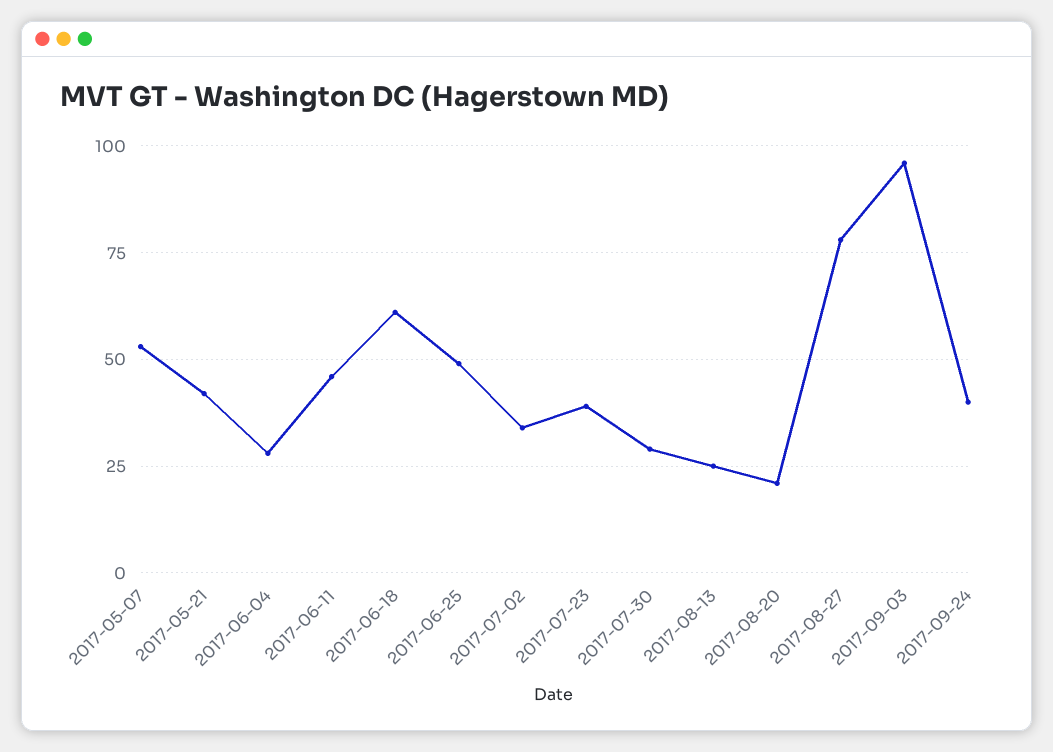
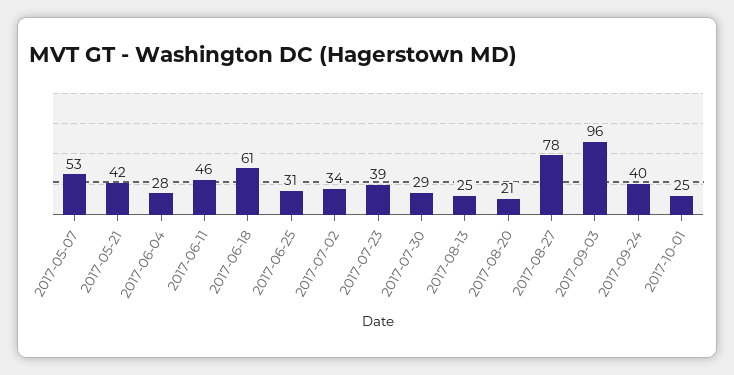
2017-06-25: 50 -> 31
2017-10-01: none -> 25

